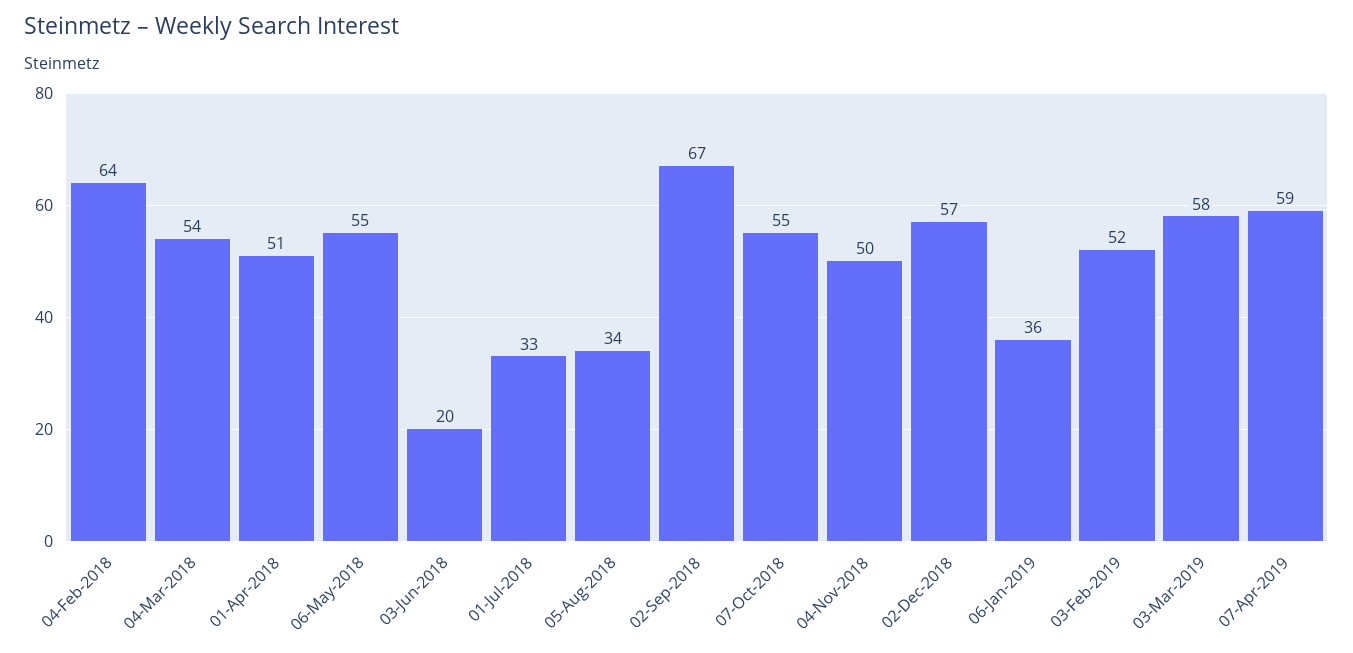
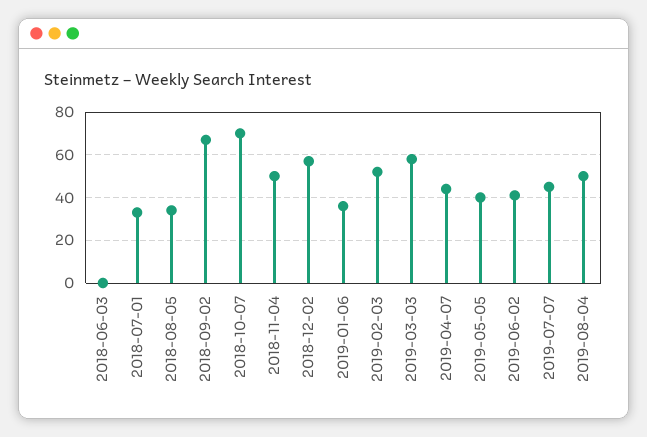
04-Feb-2018: 64 -> none
04-Mar-2018: 54 -> none
01-Apr-2018: 51 -> none
06-May-2018: 55 -> none
03-Jun-2018: 20 -> 0
07-Oct-2018: 55 -> 70
07-Apr-2019: 59 -> 45
2019-05-05: none -> 40
2019-06-02: none -> 40
2019-07-07: none -> 45
2019-08-04: none -> 50

